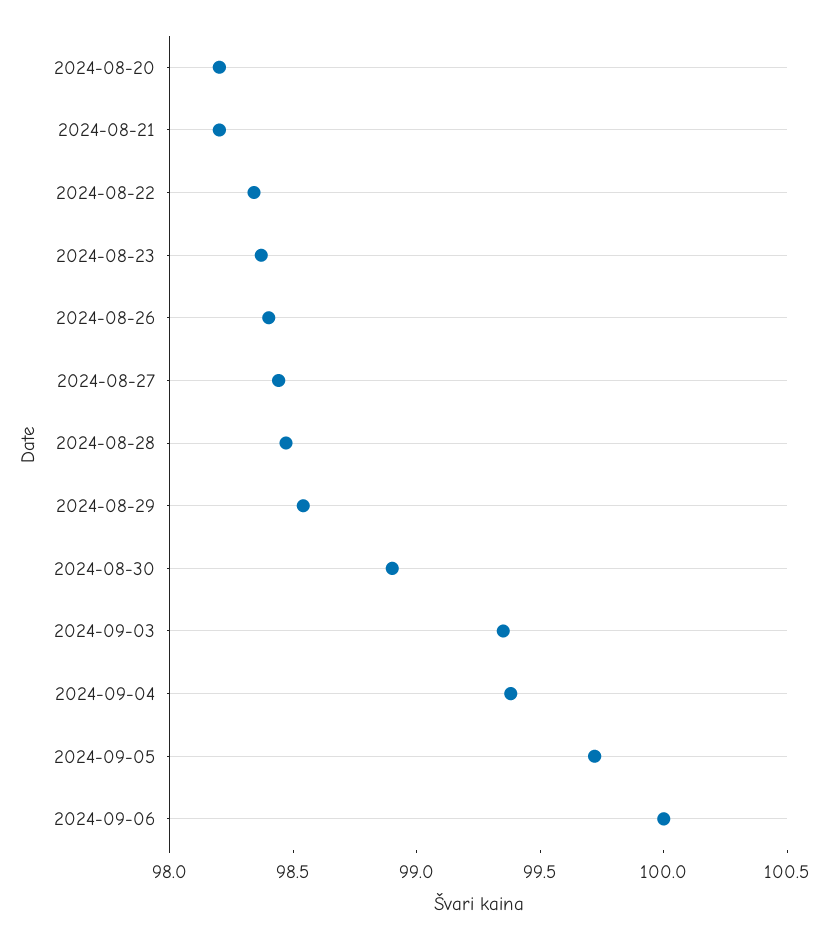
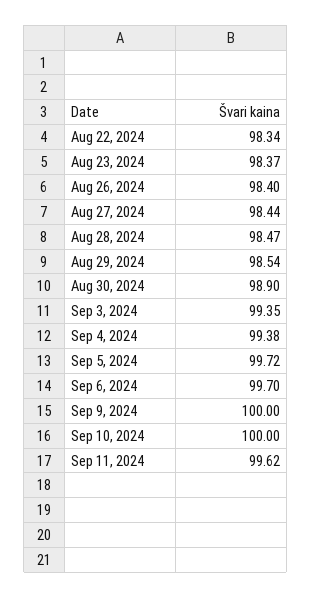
2024-08-20: 98.2 -> none
2024-08-21: 98.2 -> none
2024-09-06: 100 -> 99.7
Sep 9, 2024: none -> 100
Sep 10, 2024: none -> 100
Sep 11, 2024: none -> 99.62

